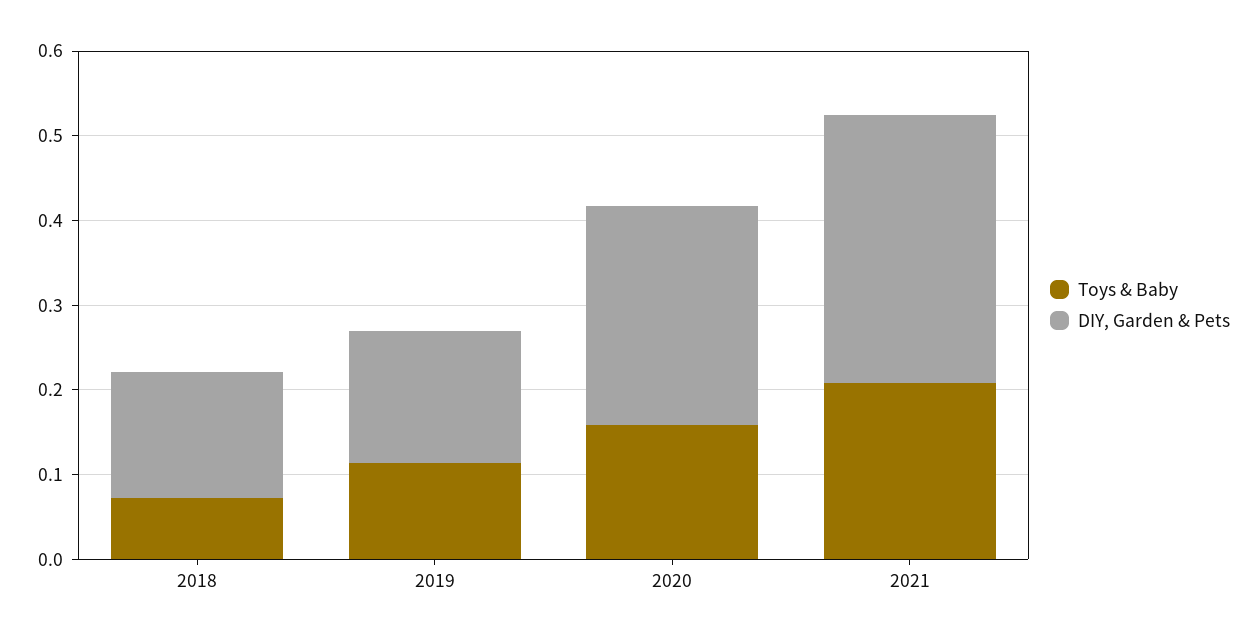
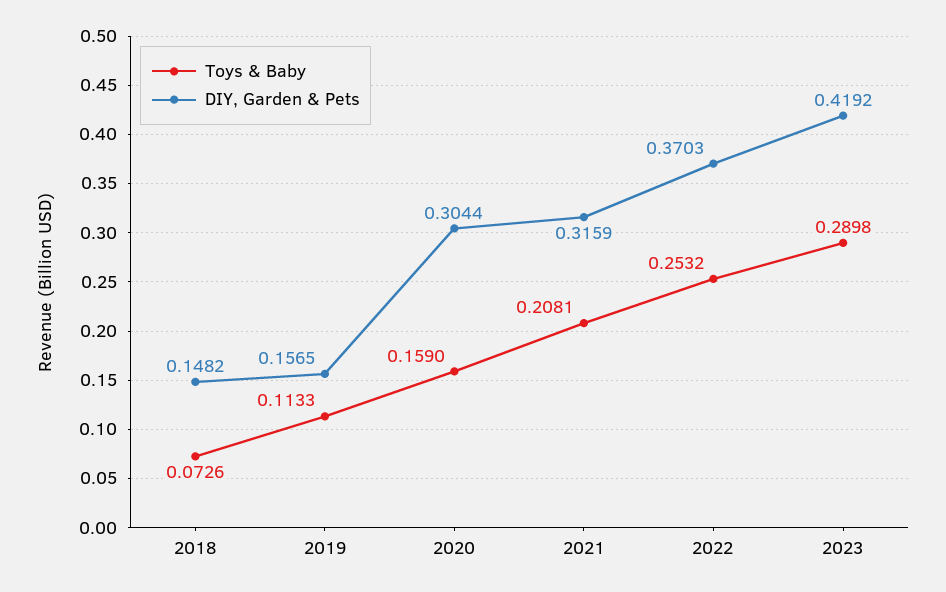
DIY, Garden & Pets, 2020: 0.26 -> 0.3044
Toys & Baby, 2022: none -> 0.2532
DIY, Garden & Pets, 2022: none -> 0.3703
Toys & Baby, 2023: none -> 0.2898
DIY, Garden & Pets, 2023: none -> 0.4192

